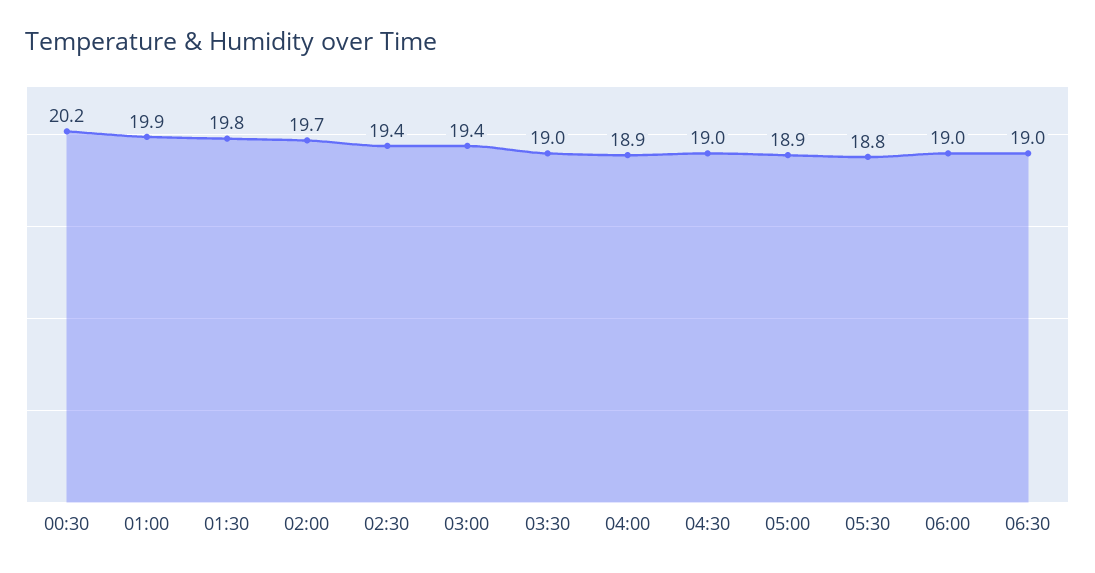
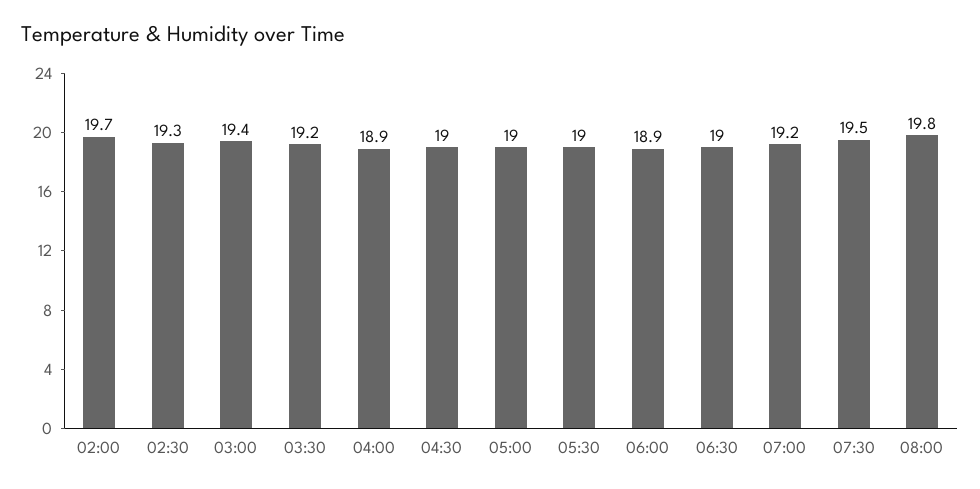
00:30: 20.2 -> none
01:00: 19.9 -> none
01:30: 19.8 -> none
02:30: 19.4 -> 19.3
03:30: 19 -> 19.2
05:00: 18.9 -> 19
05:30: 18.8 -> 19
06:00: 19 -> 18.9
07:00: none -> 19.2
07:30: none -> 19.5
08:00: none -> 19.8

